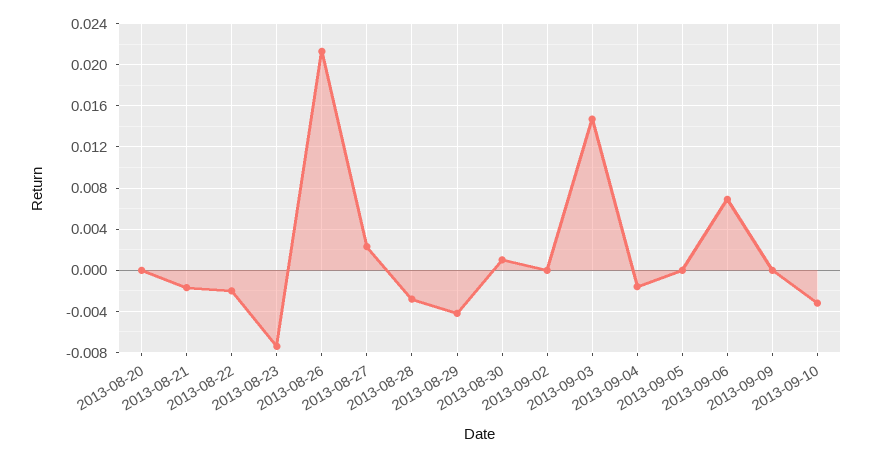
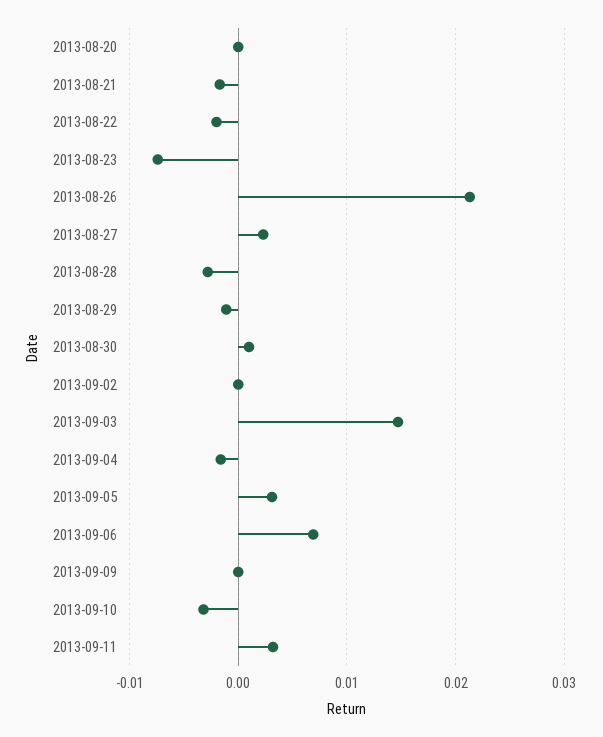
2013-08-29: -0.004 -> -0.001
2013-09-05: 0 -> 0.003
2013-09-11: none -> 0.003

